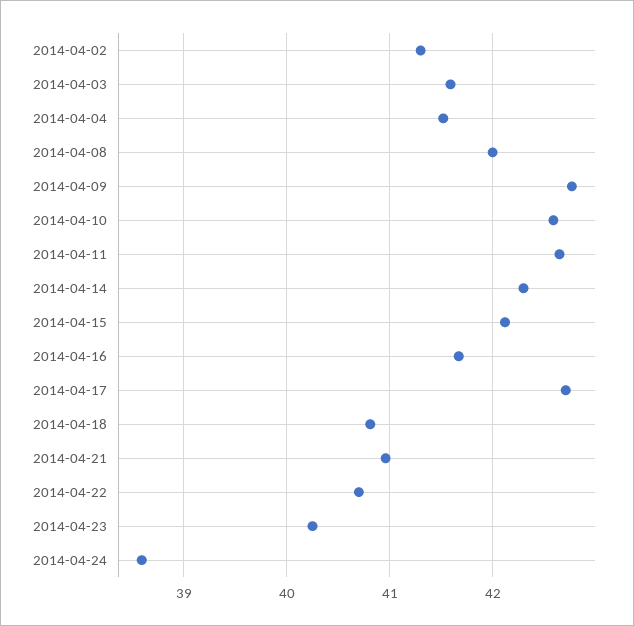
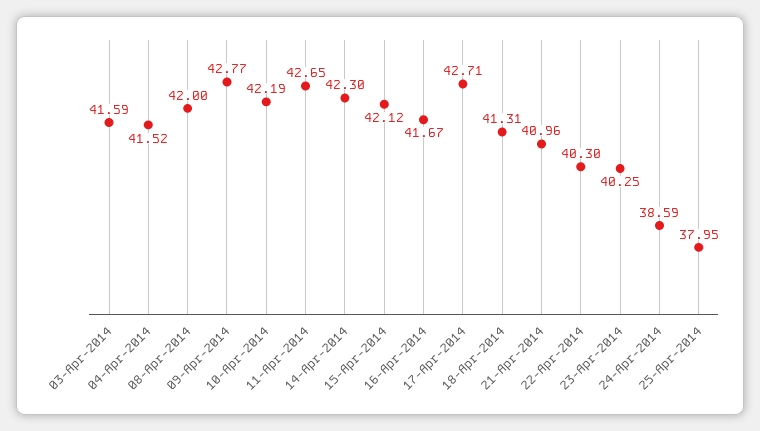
2014-04-02: 41.3 -> none
2014-04-10: 42.6 -> 42.19
2014-04-18: 40.8 -> 41.31
2014-04-22: 40.7 -> 40.3
25-Apr-2014: none -> 37.95

